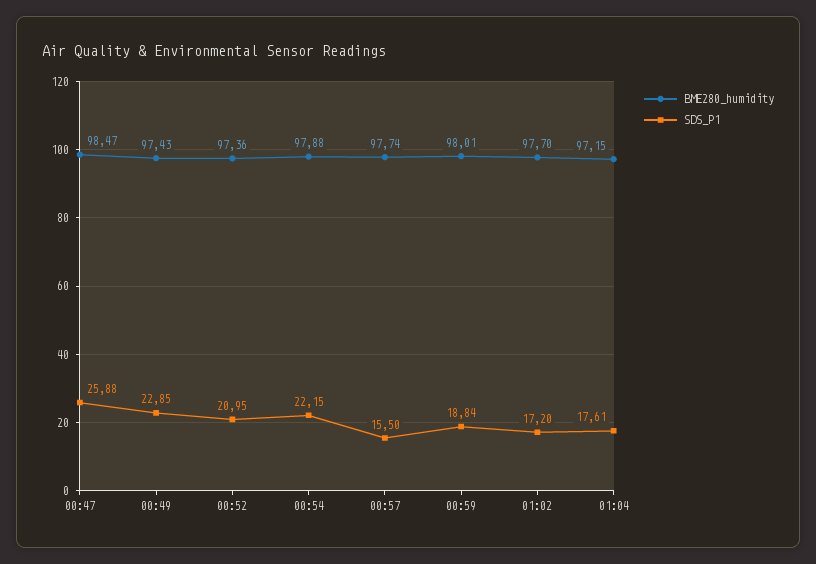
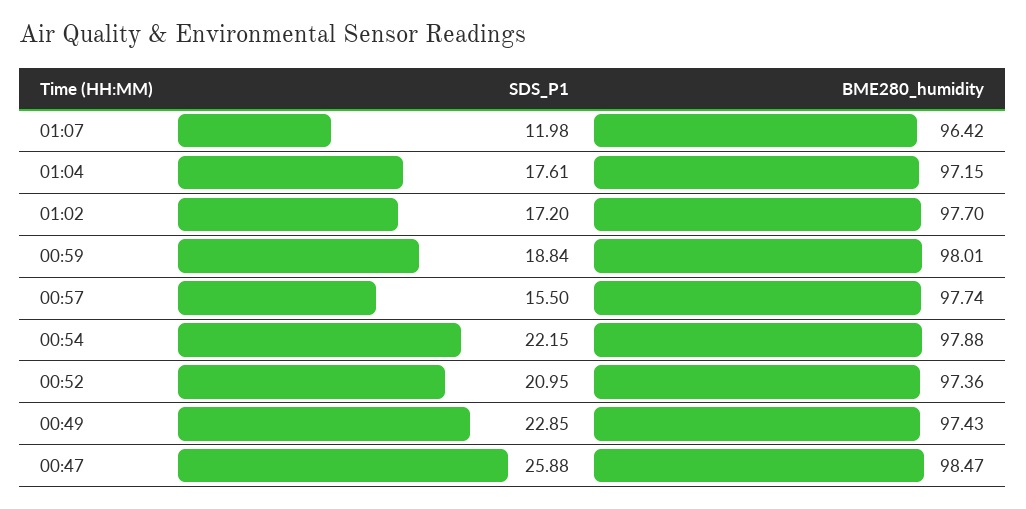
SDS_P1, 01:07: none -> 11.98
BME280_humidity, 01:07: none -> 96.42

